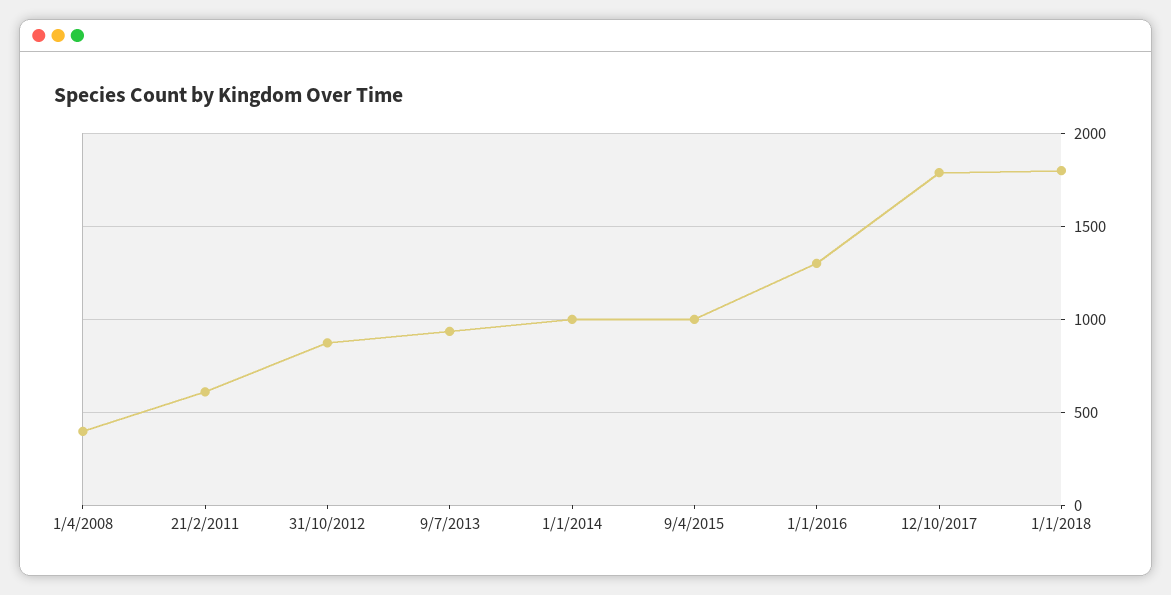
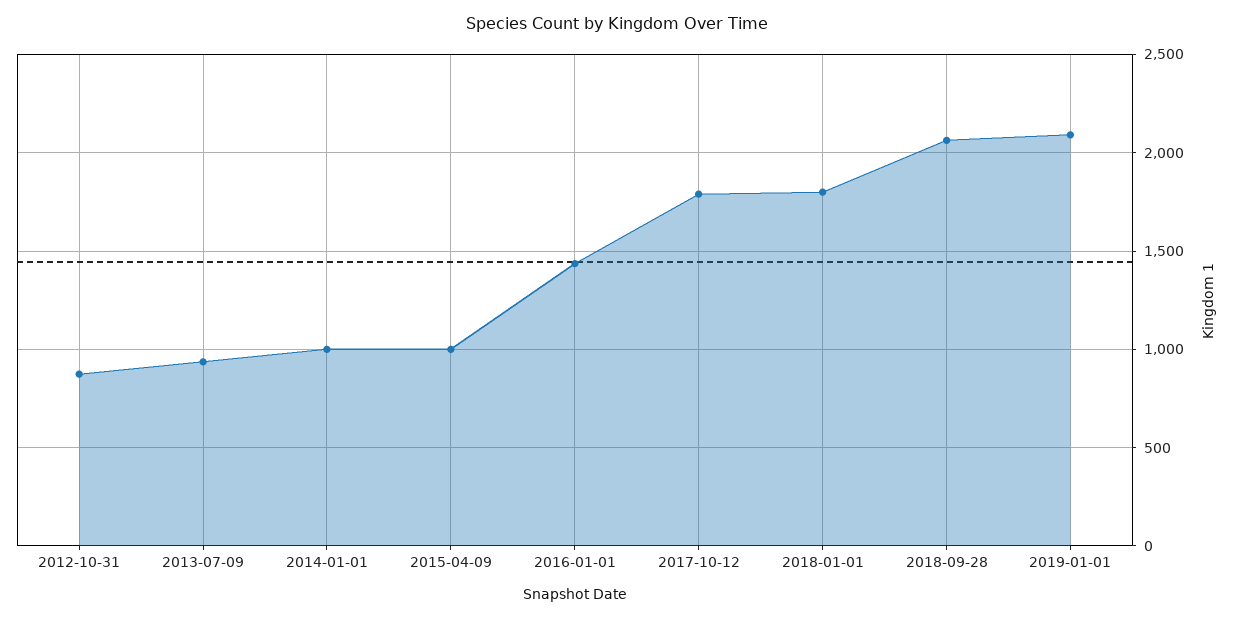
1/4/2008: 400 -> none
21/2/2011: 600 -> none
1/1/2016: 1300 -> 1450
2018-09-28: none -> 2050
2019-01-01: none -> 2100

